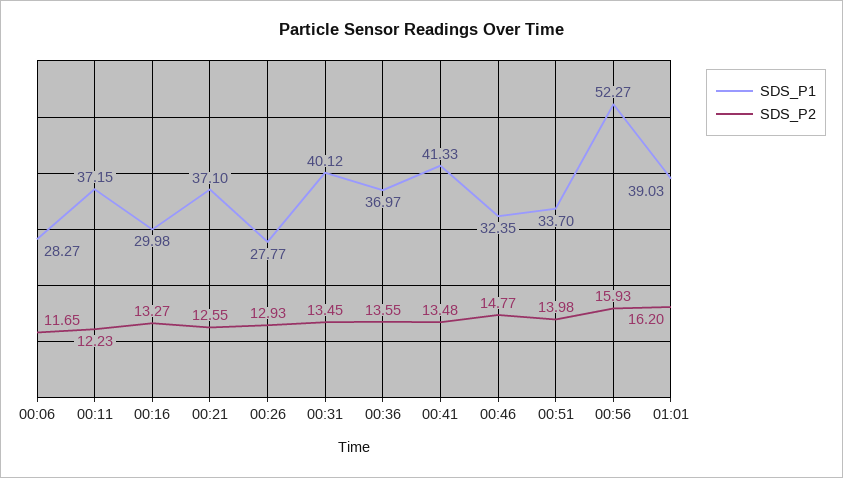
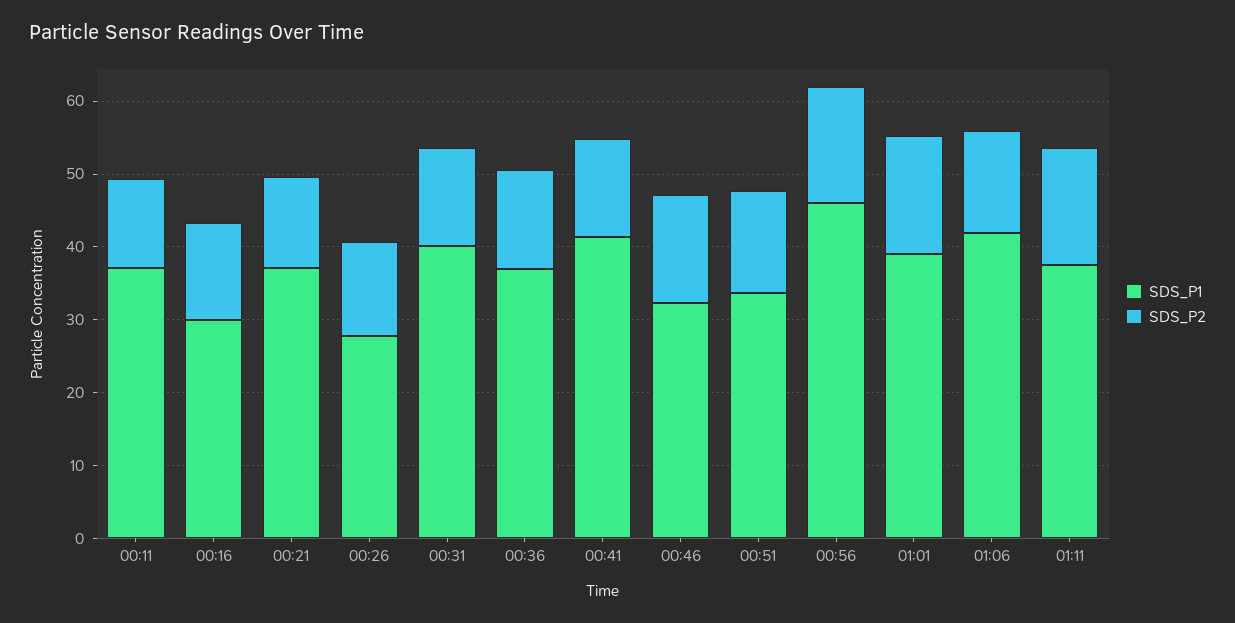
SDS_P1, 00:06: 28.27 -> none
SDS_P2, 00:06: 11.65 -> none
SDS_P1, 00:56: 52.27 -> 46
SDS_P1, 01:06: none -> 42
SDS_P2, 01:06: none -> 14
SDS_P1, 01:11: none -> 38
SDS_P2, 01:11: none -> 16

